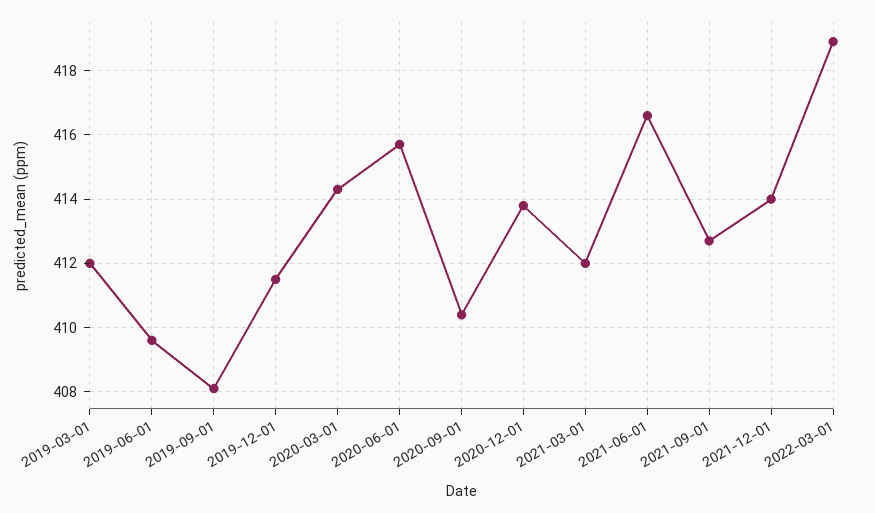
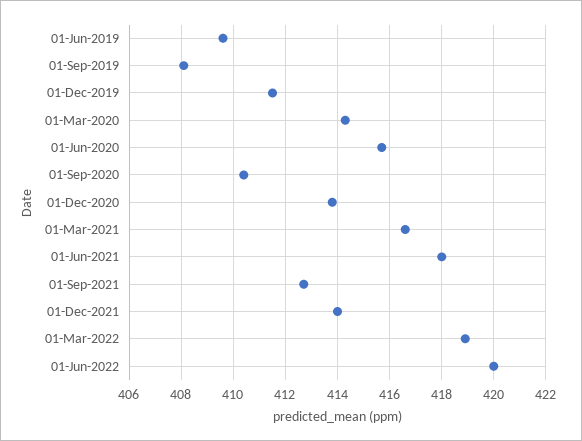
2019-03-01: 412 -> none
2021-03-01: 412 -> 416.5
2021-06-01: 416.5 -> 418
01-Jun-2022: none -> 420

